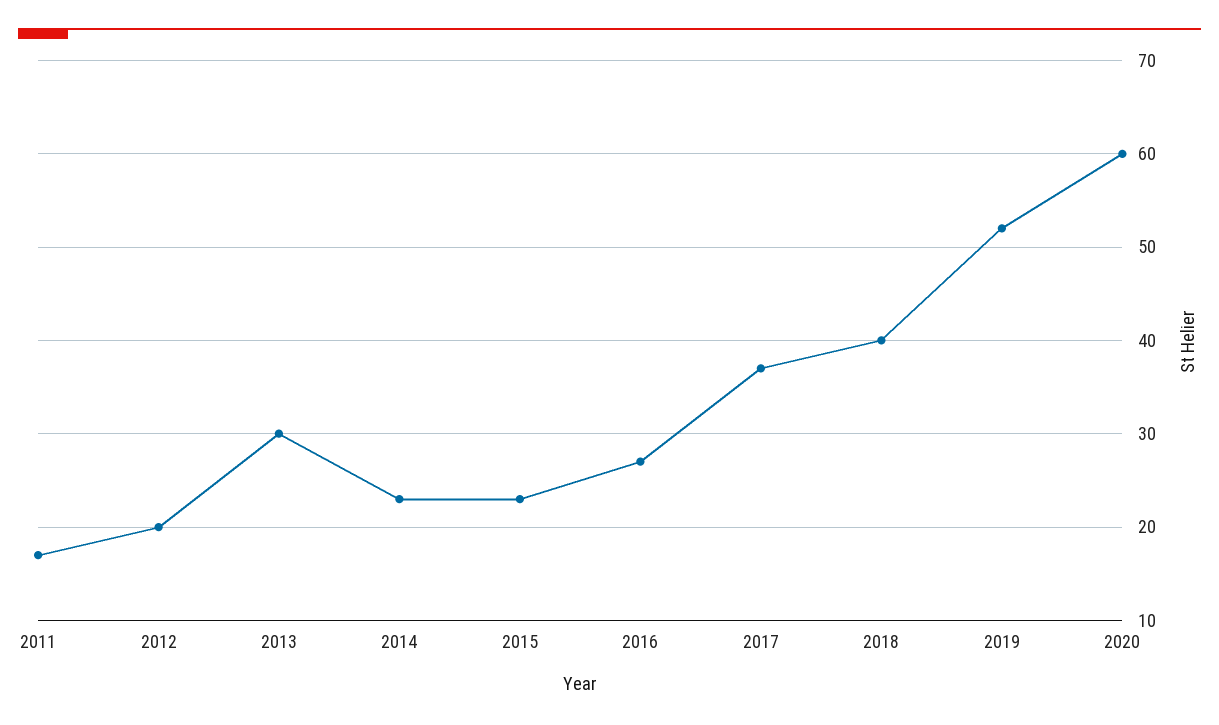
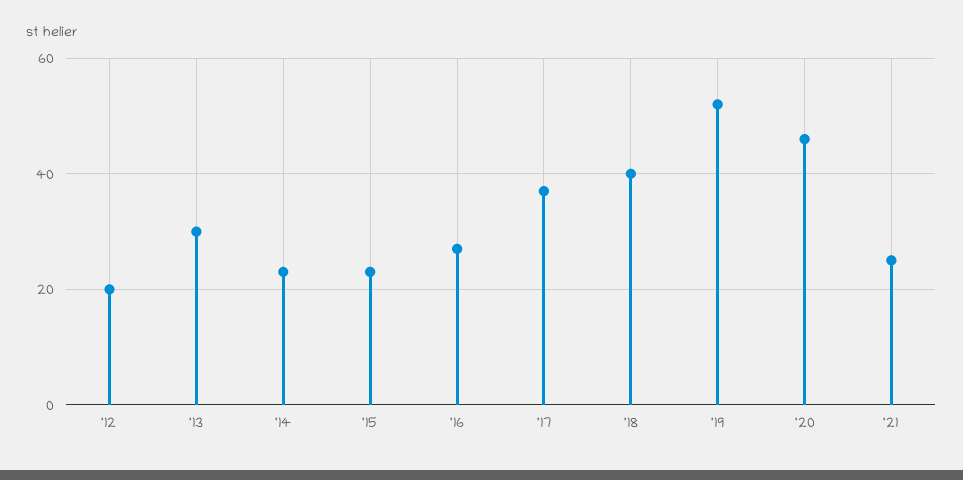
2011: 17 -> none
2020: 60 -> 45
'21: none -> 25

